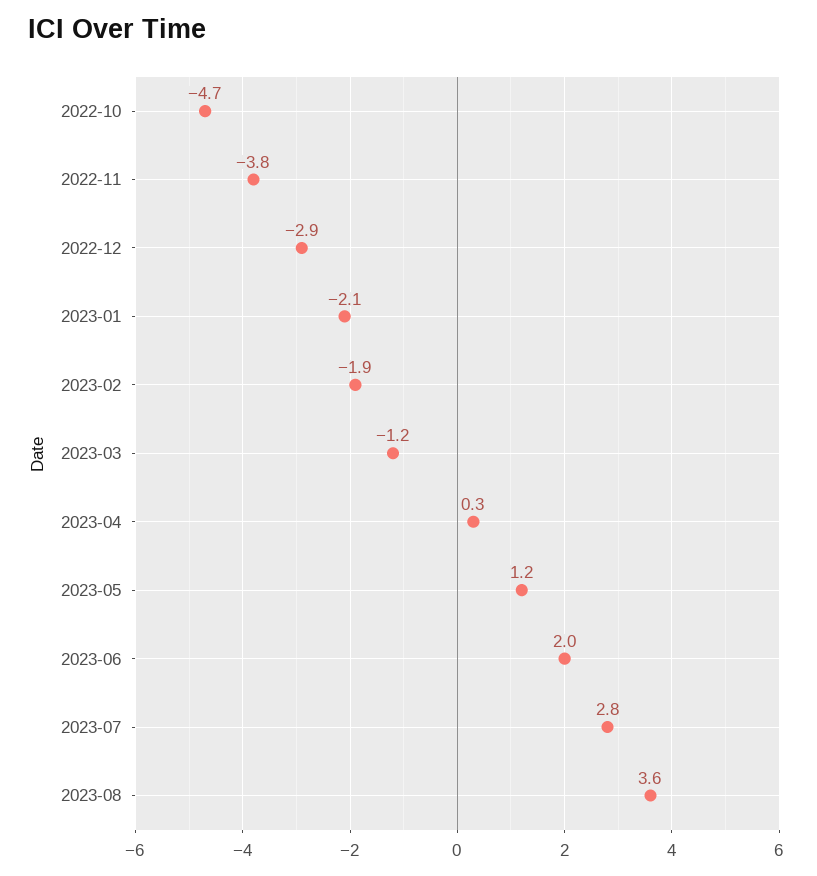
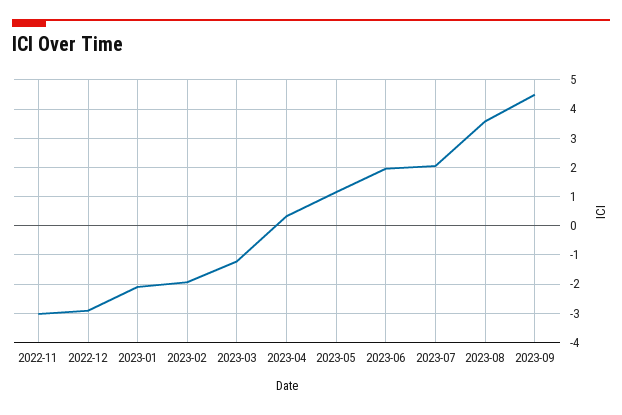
2022-10: -4.7 -> none
2022-11: -3.8 -> -3
2023-07: 2.8 -> 2
2023-09: none -> 4.5

